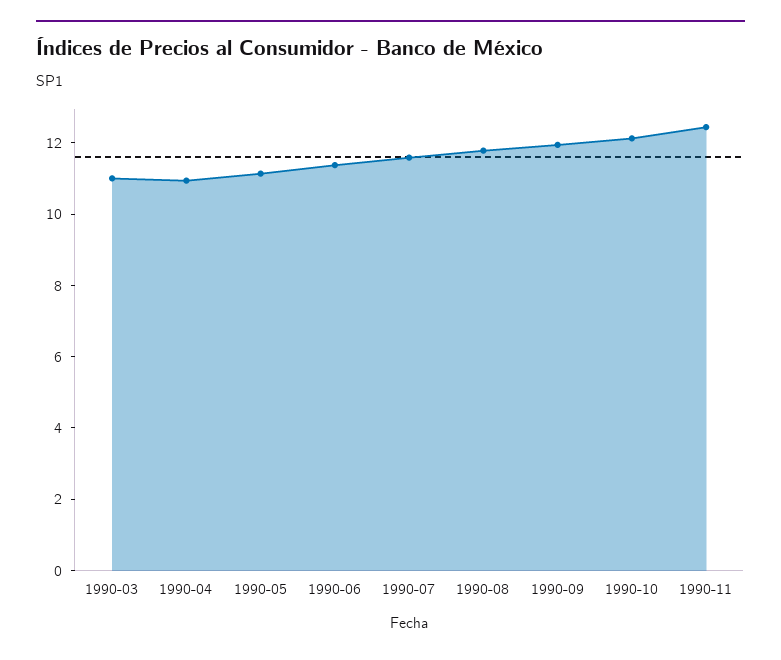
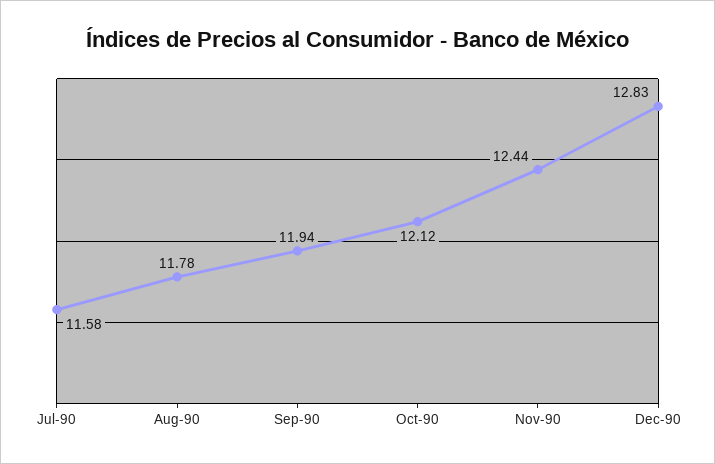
1990-03: 11 -> none
1990-04: 11 -> none
1990-05: 11 -> none
1990-06: 11.5 -> none
Dec-90: none -> 12.83

